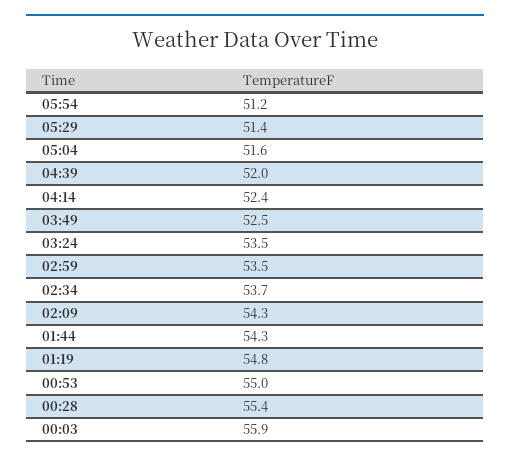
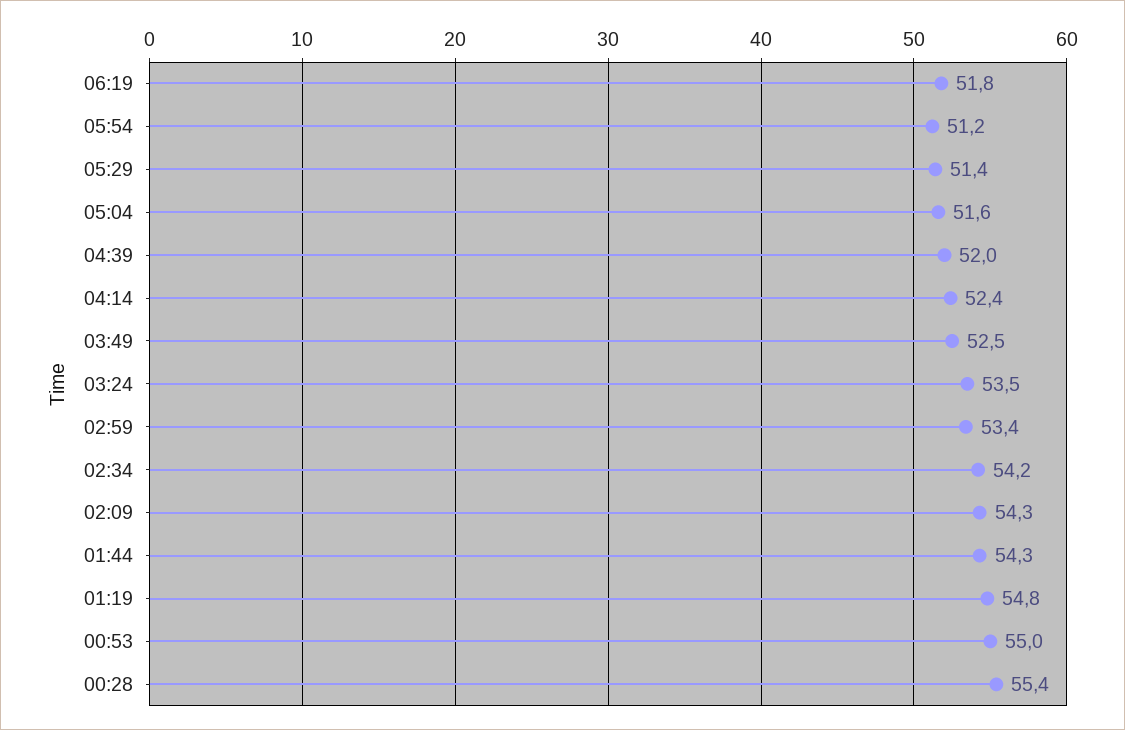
02:59: 53.5 -> 53.4
02:34: 53.7 -> 54.2
00:03: 55.9 -> none
06:19: none -> 51.8

